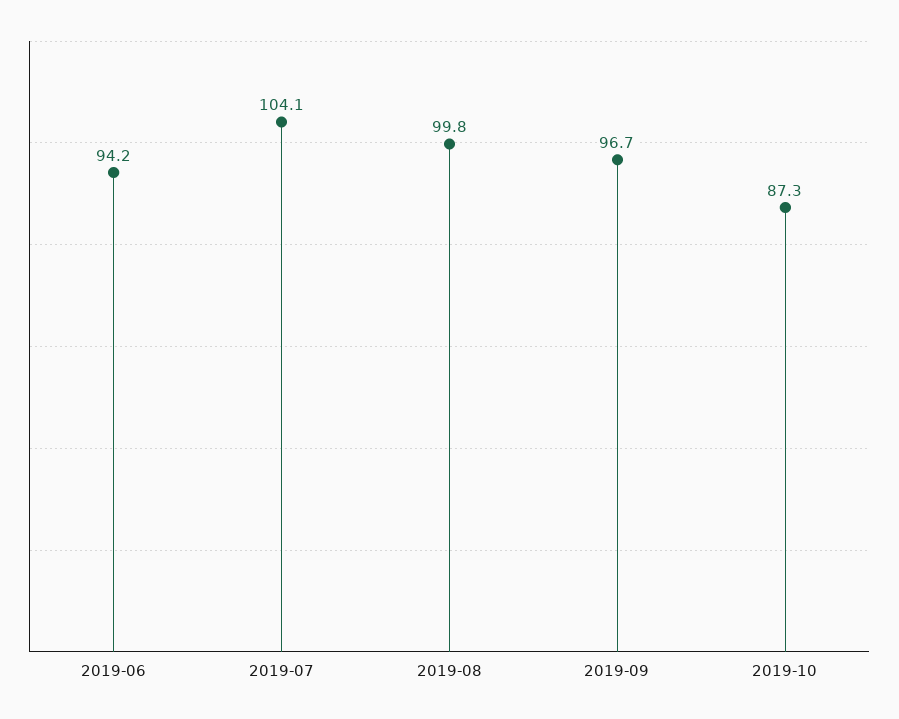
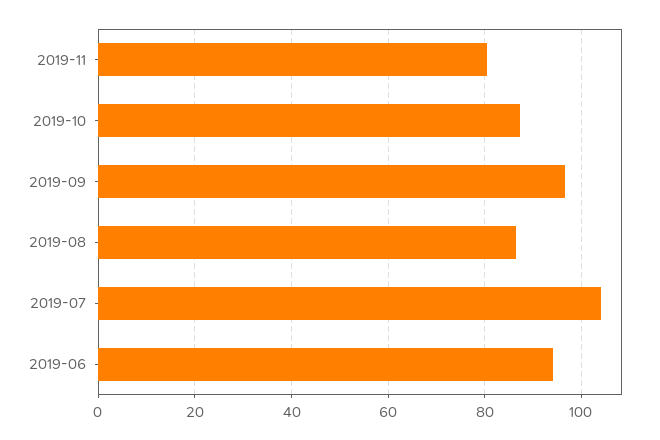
2019-08: 99.8 -> 86
2019-11: none -> 80

